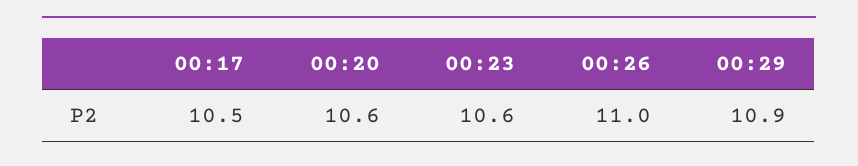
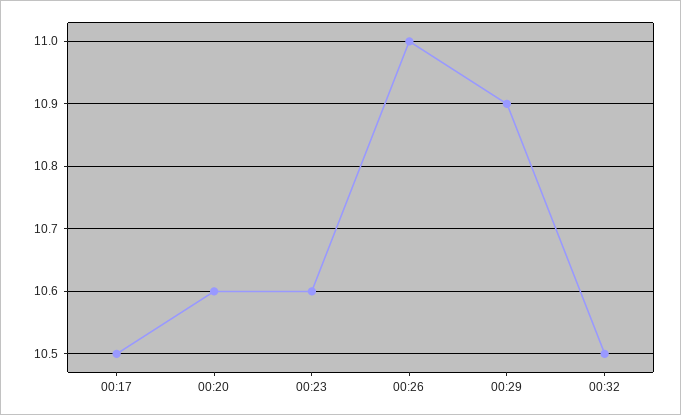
00:32: none -> 10.5

